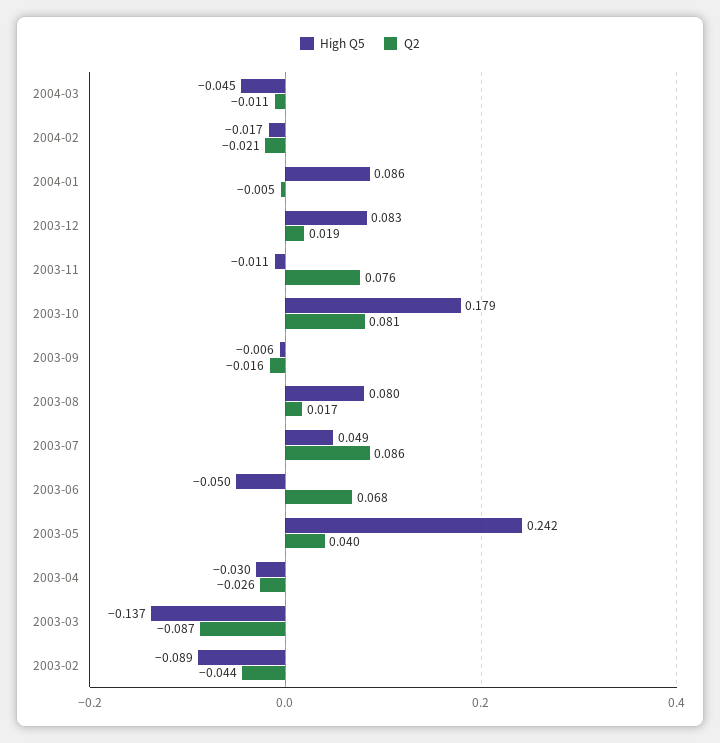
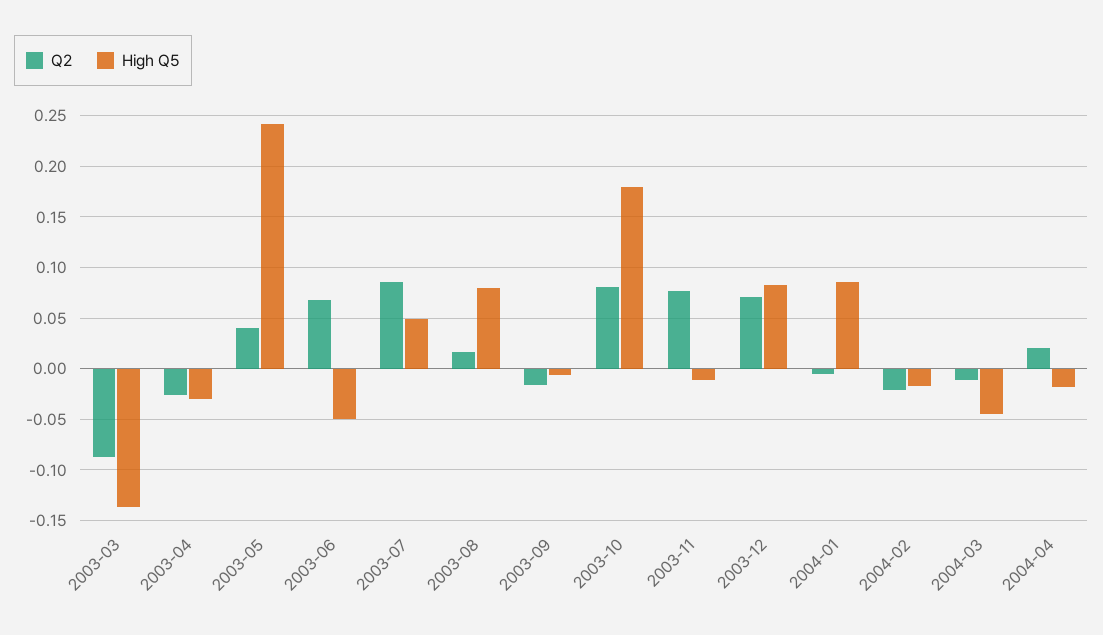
Q2, 2003-12: 0.019 -> 0.07
High Q5, 2003-02: -0.089 -> none
Q2, 2003-02: -0.044 -> none
Q2, 2004-04: none -> 0.02
High Q5, 2004-04: none -> -0.02

